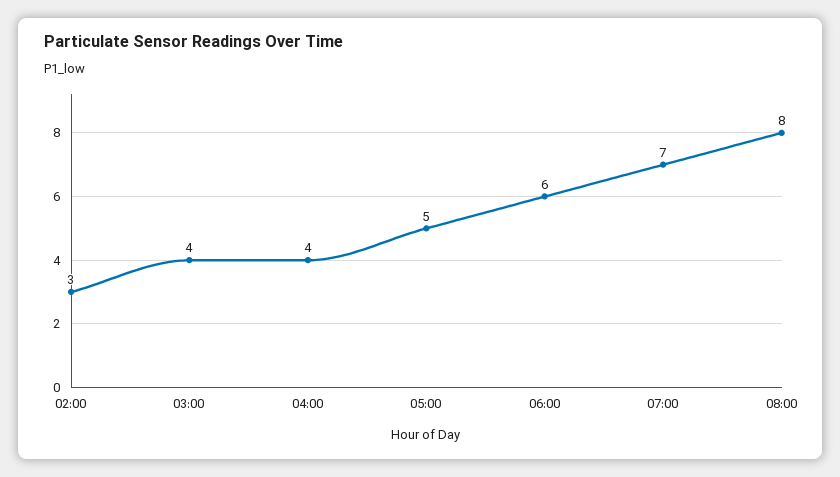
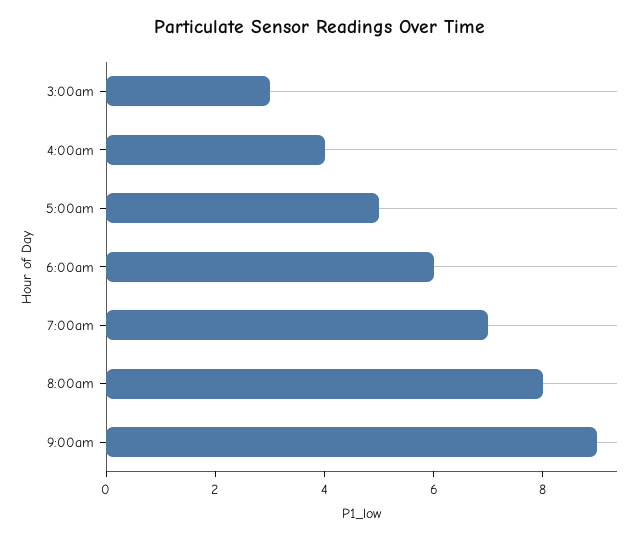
02:00: 3 -> none
03:00: 4 -> 3
9:00am: none -> 9

